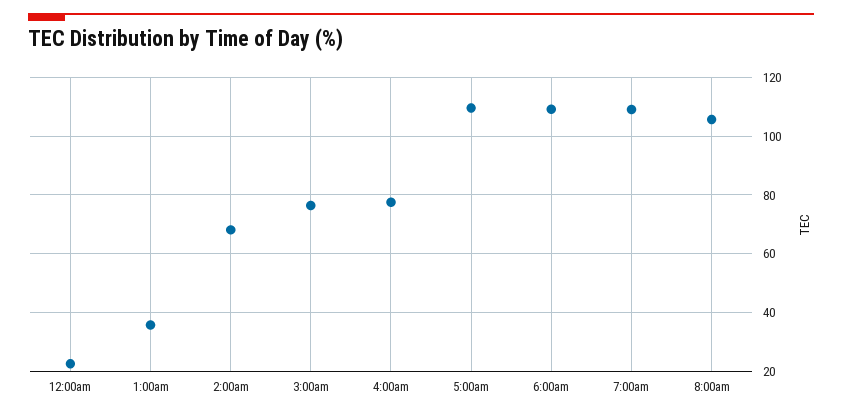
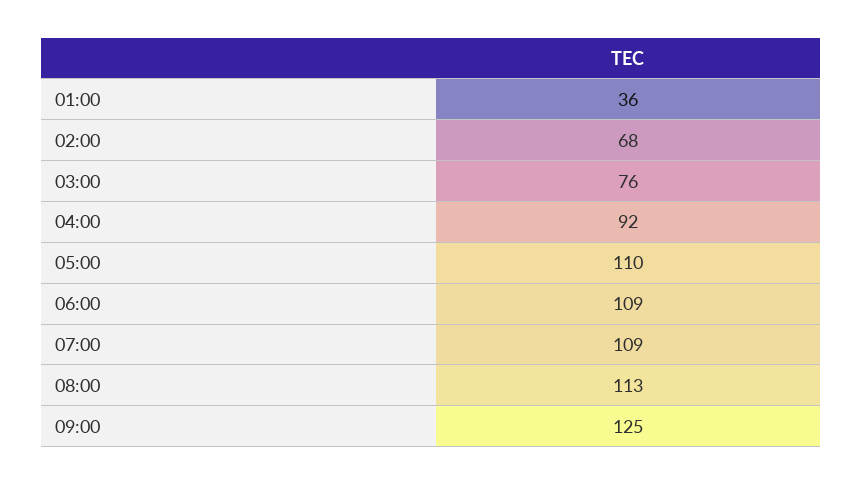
12:00am: 22.5 -> none
4:00am: 77.5 -> 92
8:00am: 105 -> 113
09:00: none -> 125

